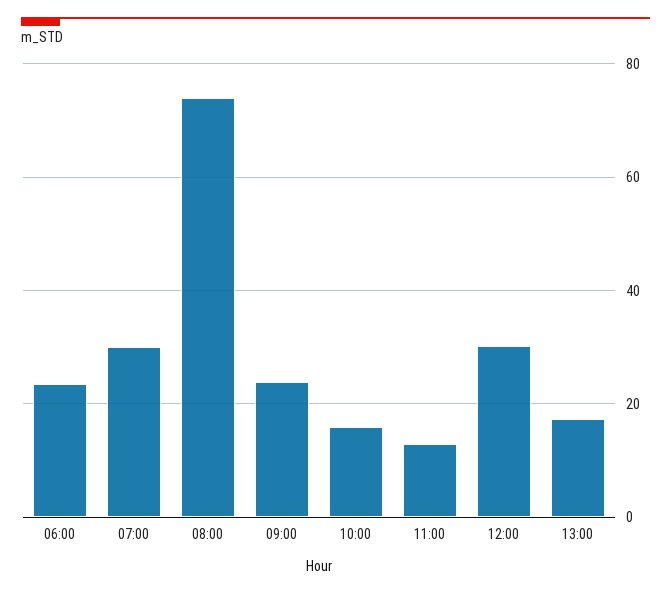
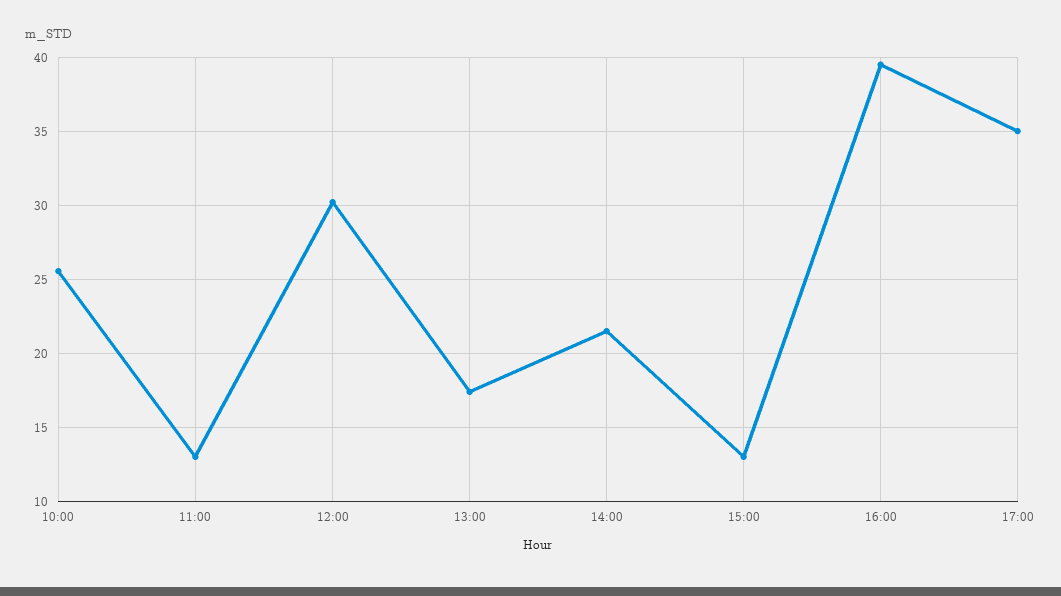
06:00: 24 -> none
07:00: 30 -> none
08:00: 74 -> none
09:00: 24 -> none
10:00: 16 -> 25.5
14:00: none -> 21.5
15:00: none -> 13
16:00: none -> 39.5
17:00: none -> 35

